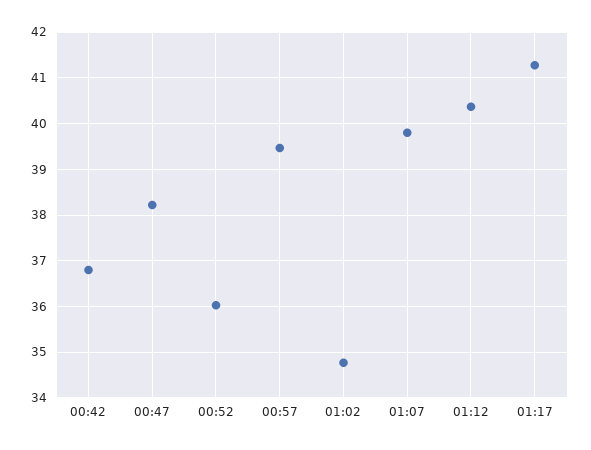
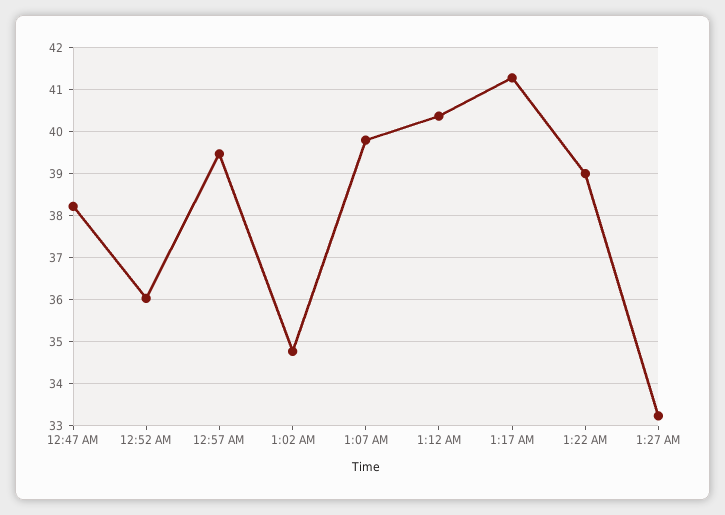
00:42: 36.8 -> none
1:22 AM: none -> 39
1:27 AM: none -> 33.2

